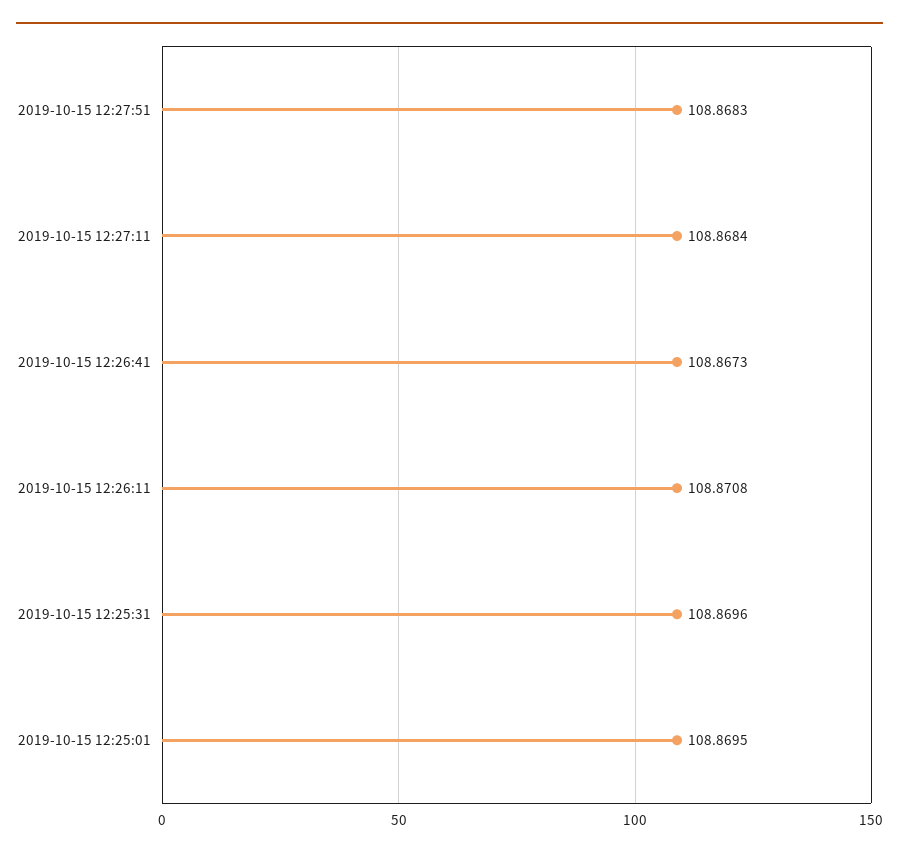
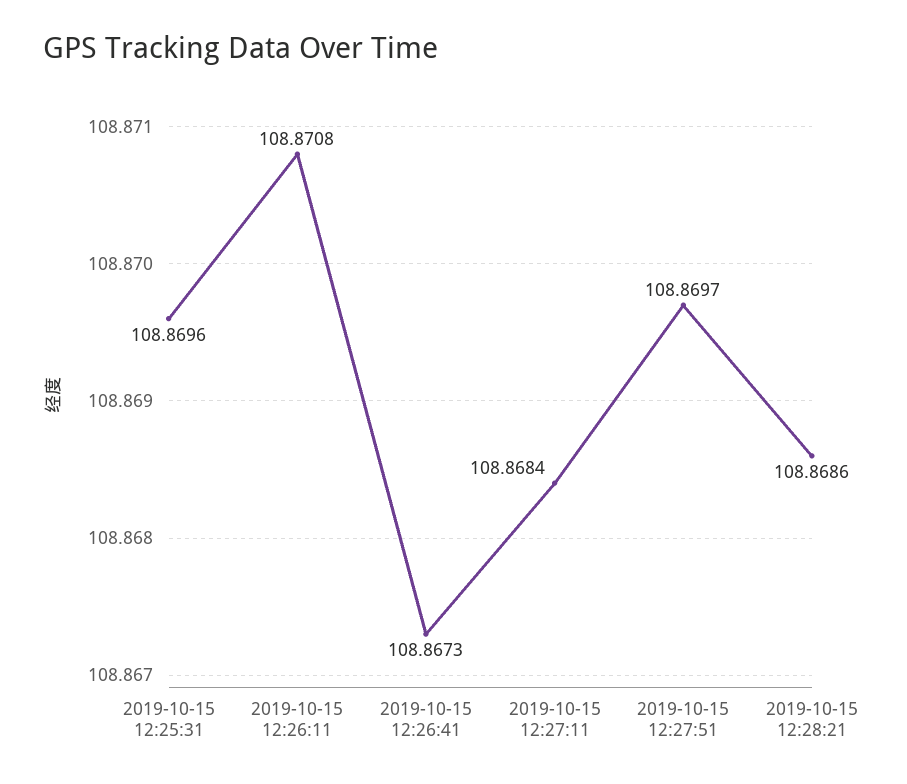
2019-10-15 12:27:51: 108.8683 -> 108.8697
2019-10-15 12:25:01: 108.8695 -> none
2019-10-15 12:28:21: none -> 108.8686

